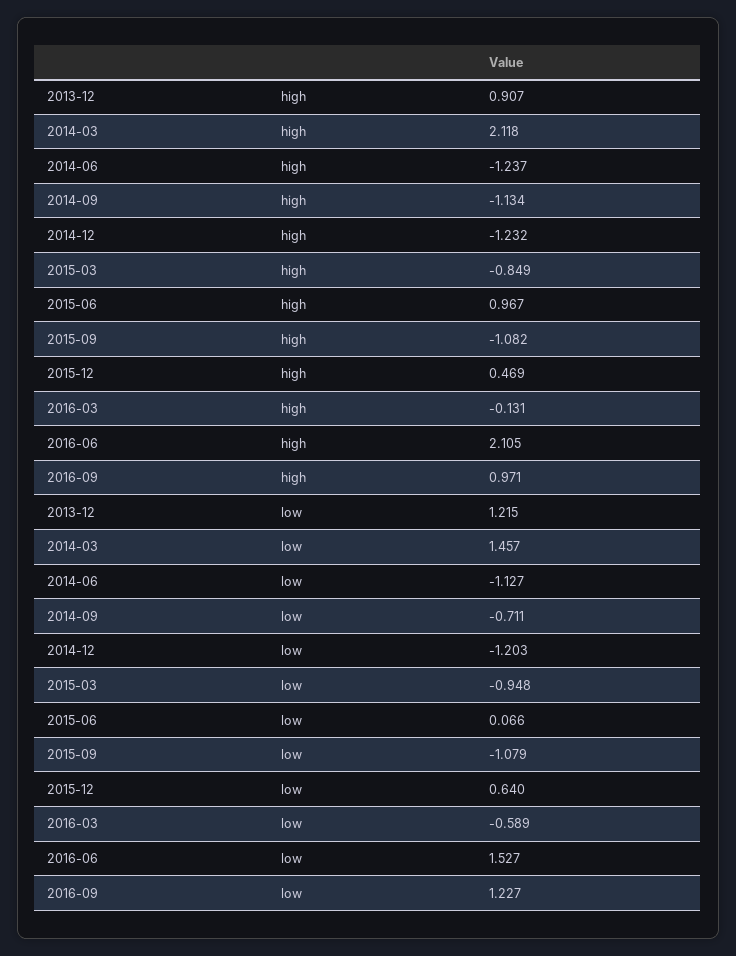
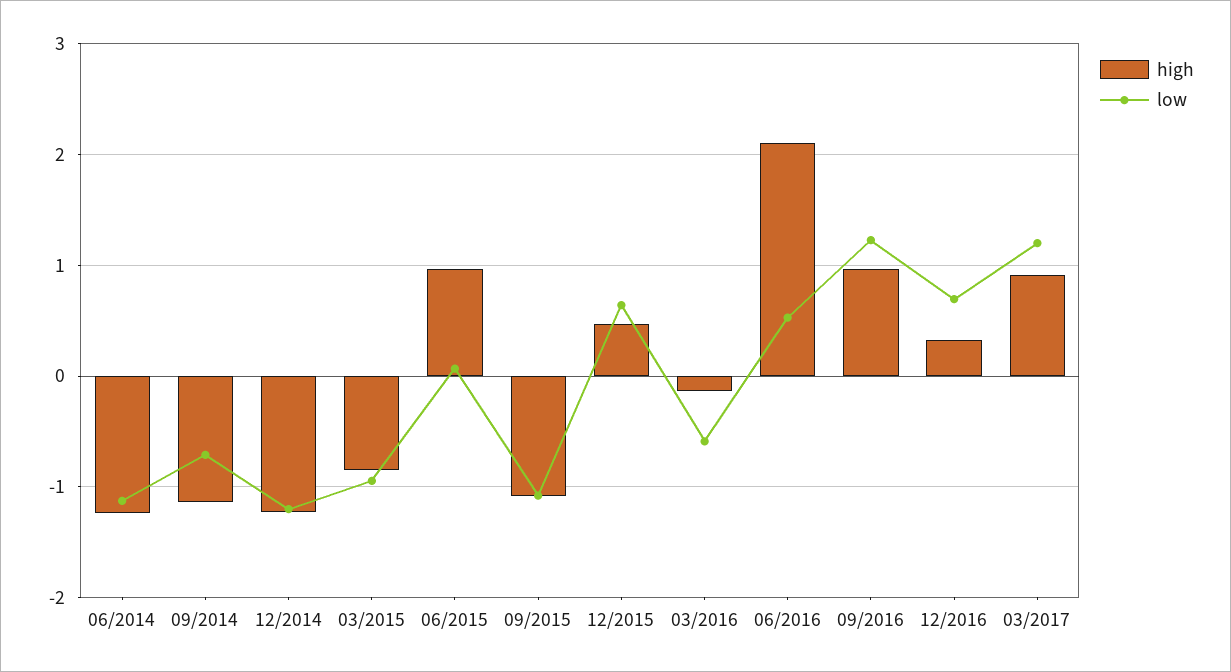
high, 2013-12: 0.907 -> none
high, 2014-03: 2.118 -> none
low, 2013-12: 1.215 -> none
low, 2014-03: 1.457 -> none
low, 2016-06: 1.527 -> 0.5
high, 12/2016: none -> 0.3
low, 12/2016: none -> 0.7
high, 03/2017: none -> 0.9
low, 03/2017: none -> 1.2

